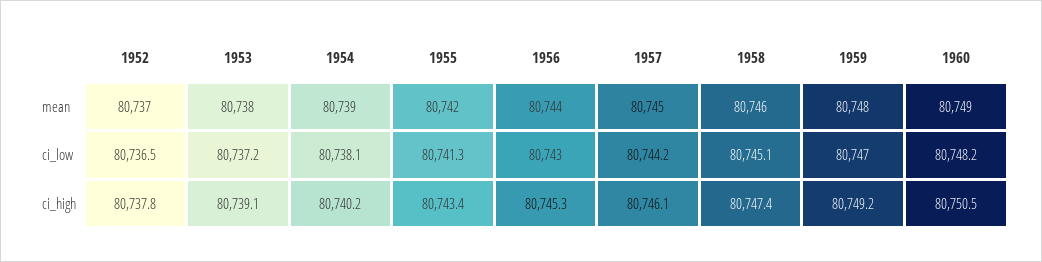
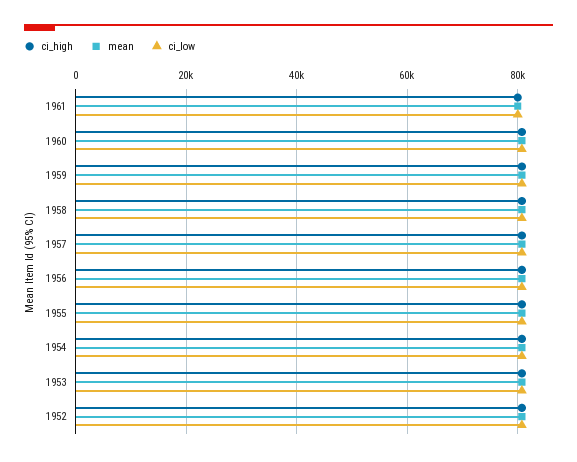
ci_high, 1961: none -> 80000
mean, 1961: none -> 80000
ci_low, 1961: none -> 80000

